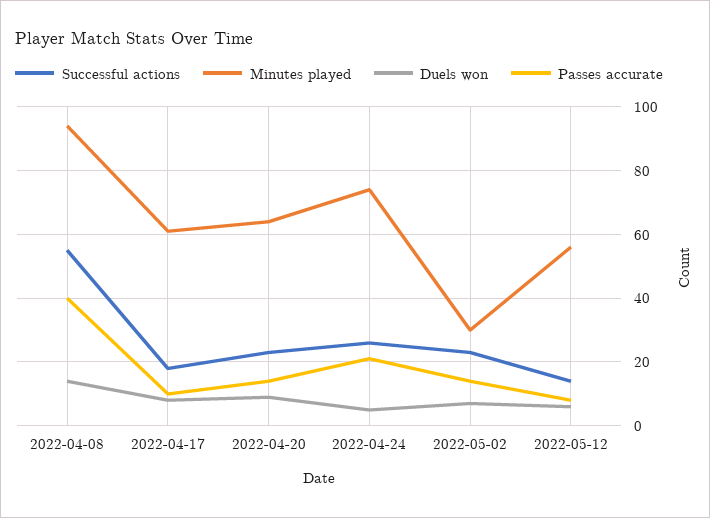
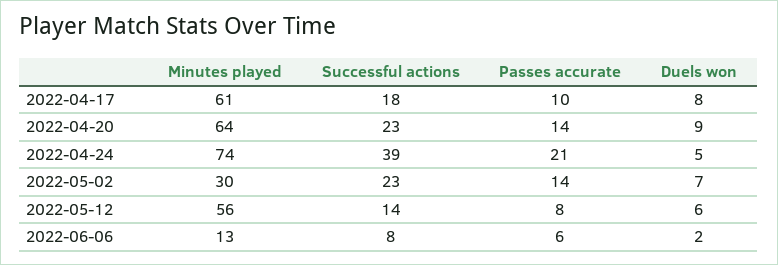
Successful actions, 2022-04-08: 55 -> none
Minutes played, 2022-04-08: 95 -> none
Duels won, 2022-04-08: 15 -> none
Passes accurate, 2022-04-08: 40 -> none
Successful actions, 2022-04-24: 25 -> 39
Minutes played, 2022-06-06: none -> 13
Successful actions, 2022-06-06: none -> 8
Passes accurate, 2022-06-06: none -> 6
Duels won, 2022-06-06: none -> 2

